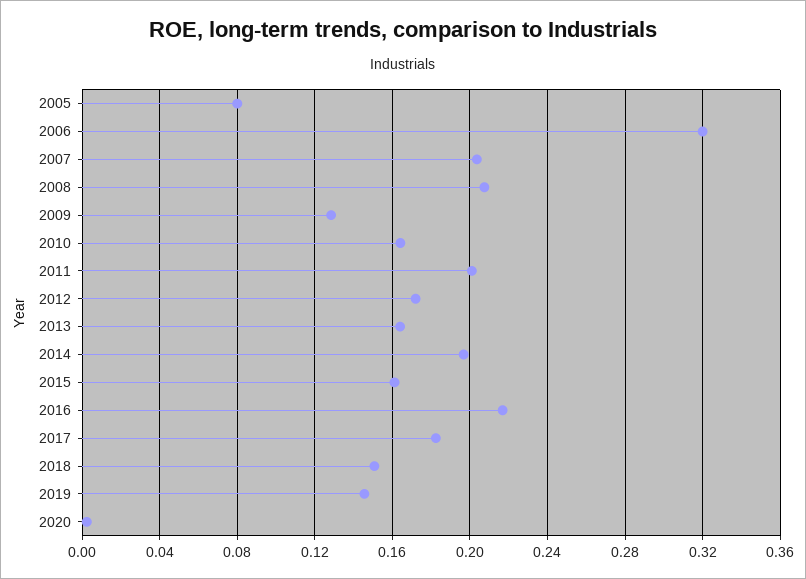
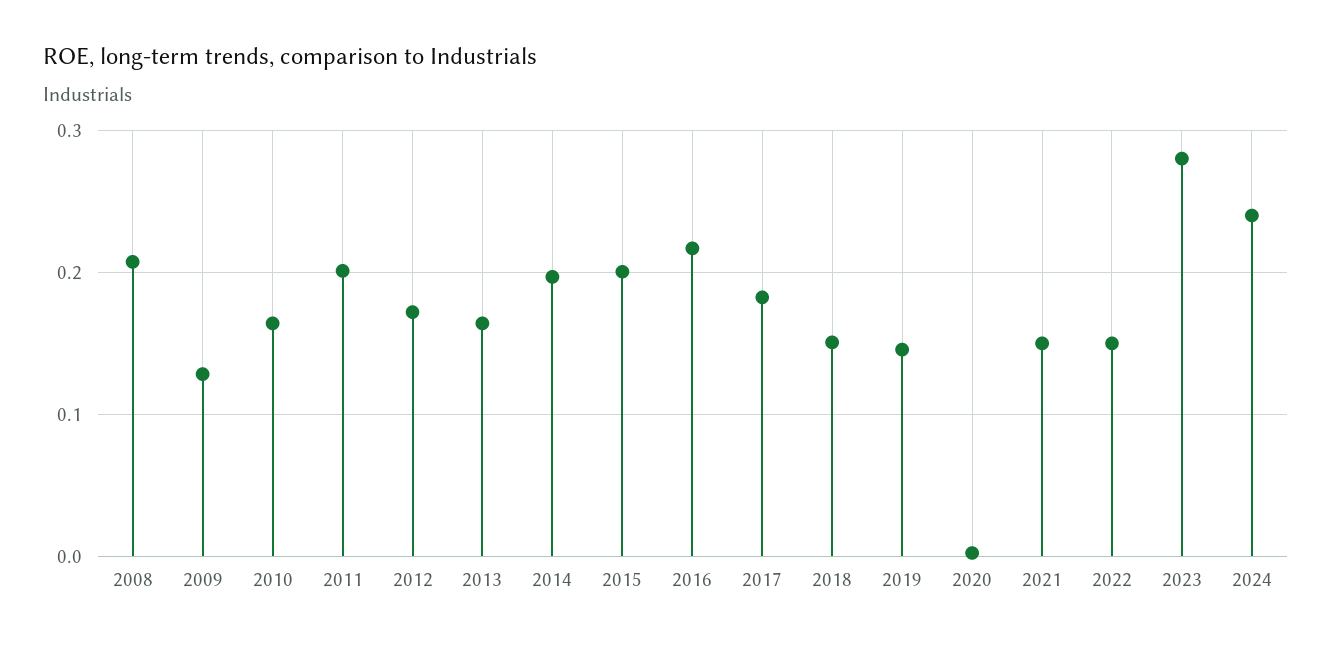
2005: 0.08 -> none
2006: 0.32 -> none
2007: 0.205 -> none
2015: 0.16 -> 0.2
2021: none -> 0.15
2022: none -> 0.15
2023: none -> 0.28
2024: none -> 0.24

